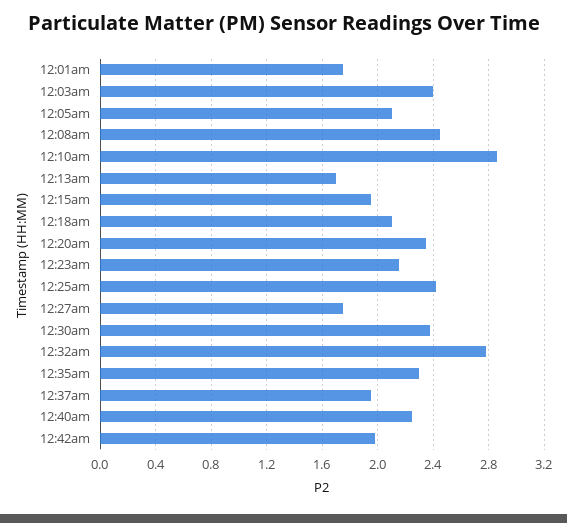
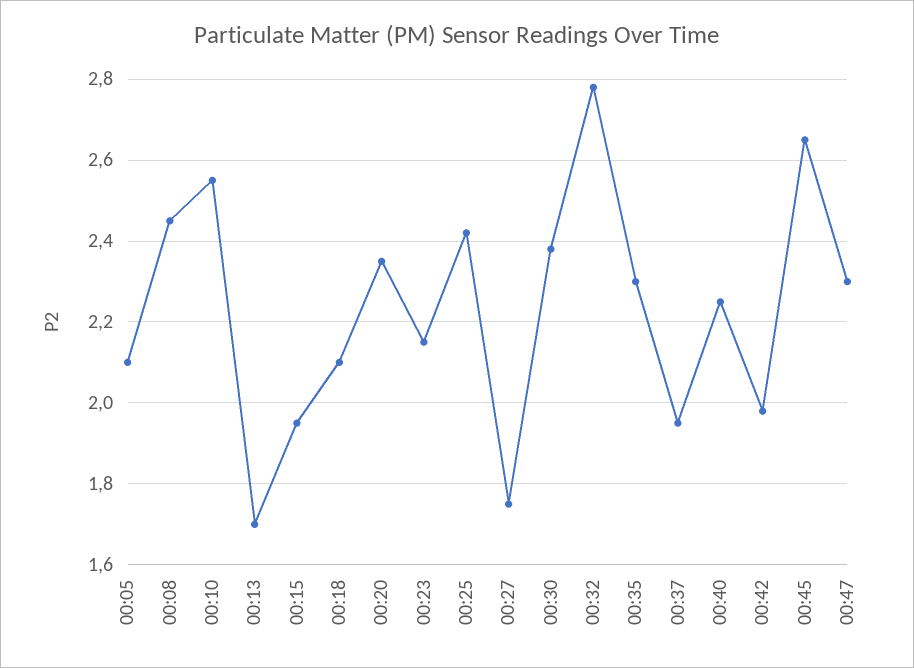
12:01am: 1.75 -> none
12:03am: 2.4 -> none
12:10am: 2.85 -> 2.55
00:45: none -> 2.65
00:47: none -> 2.3

